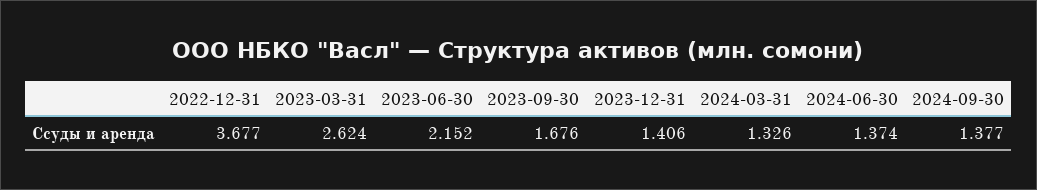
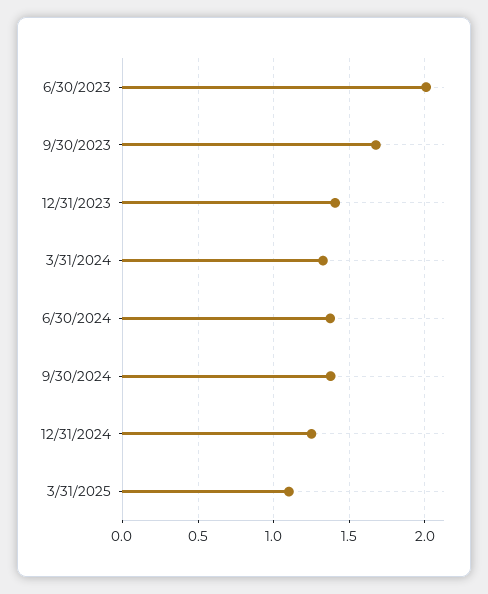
2022-12-31: 3.677 -> none
2023-03-31: 2.624 -> none
2023-06-30: 2.152 -> 2
12/31/2024: none -> 1.25
3/31/2025: none -> 1.1

